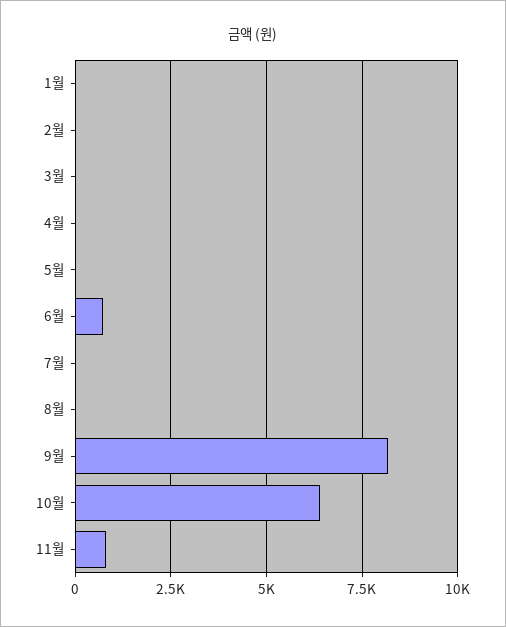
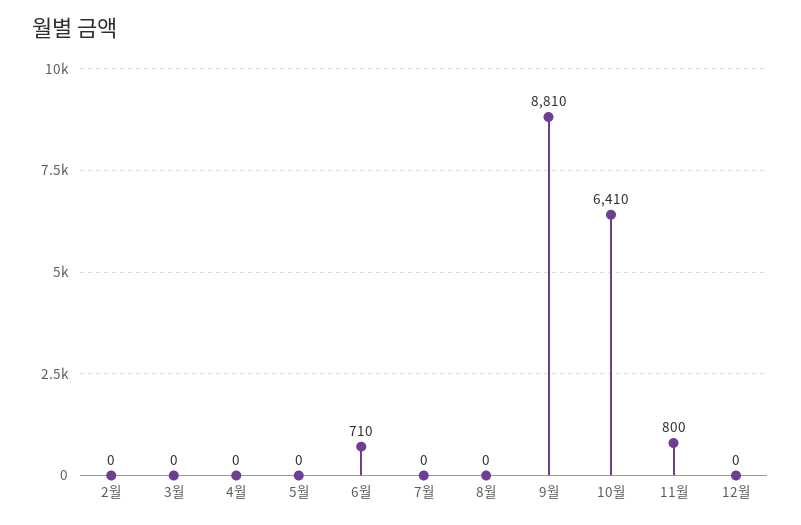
1월: 0 -> none
9월: 8250 -> 8810
12월: none -> 0

